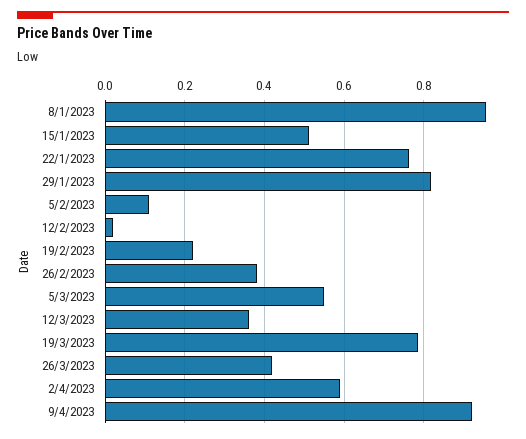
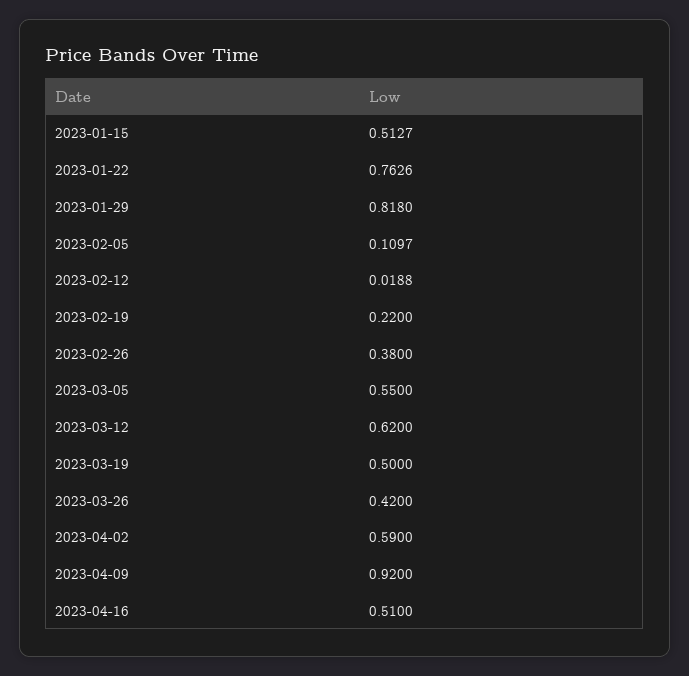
8/1/2023: 0.96 -> none
12/3/2023: 0.36 -> 0.62
19/3/2023: 0.78 -> 0.5
2023-04-16: none -> 0.51

